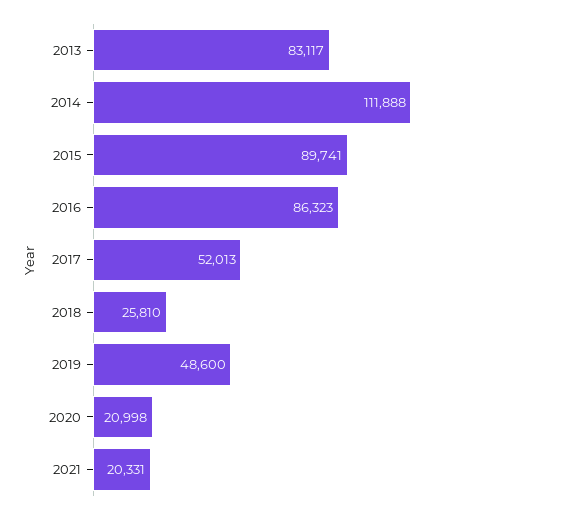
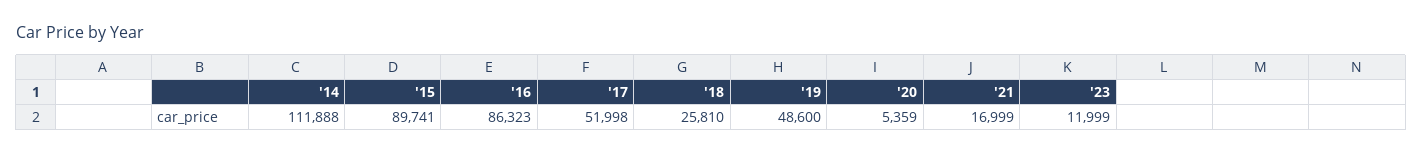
2013: 83117 -> none
2017: 52013 -> 51998
2020: 20998 -> 5359
2021: 20331 -> 16999
'23: none -> 11999

